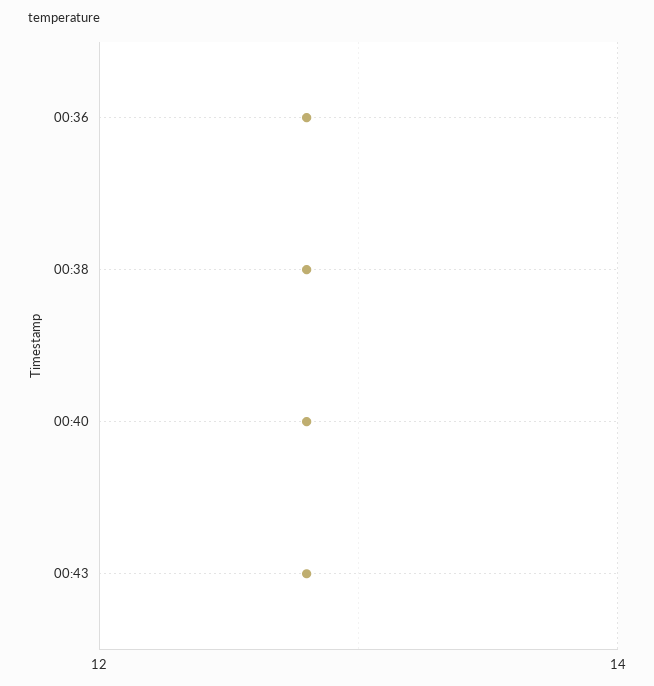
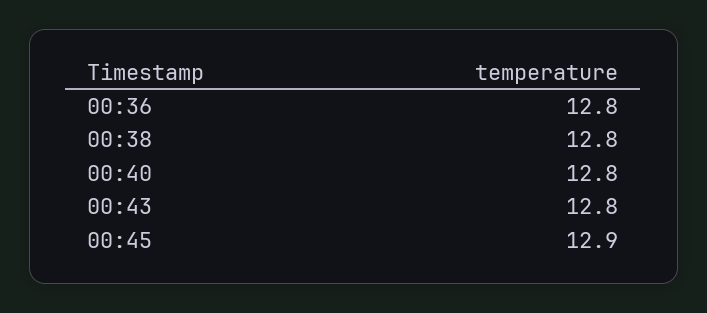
00:45: none -> 12.9

